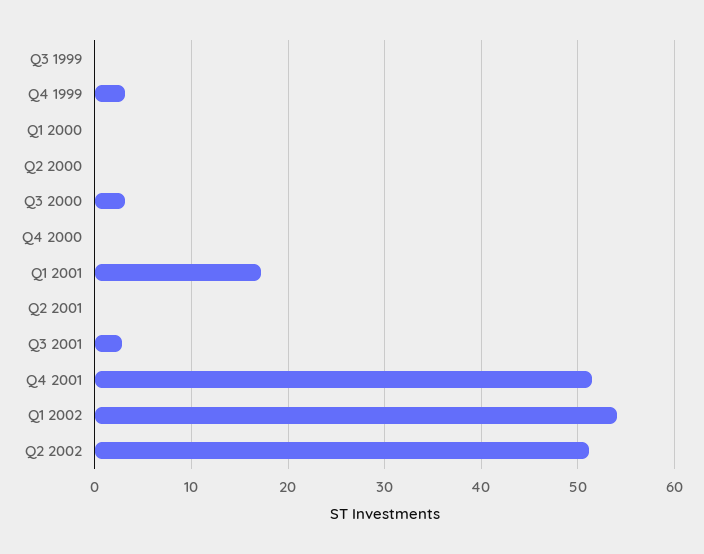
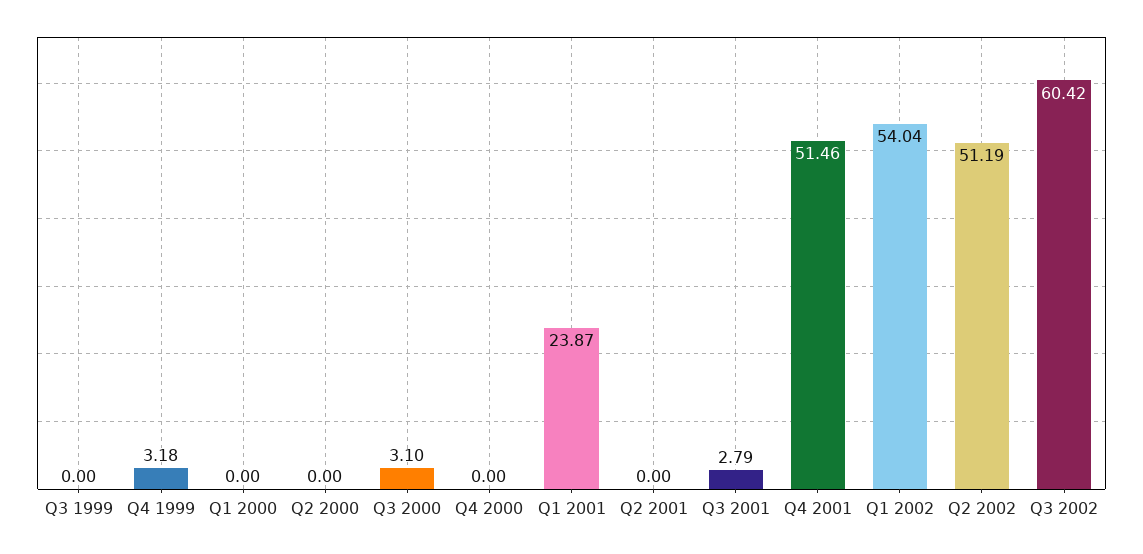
Q1 2001: 17 -> 23.87
Q3 2002: none -> 60.42

